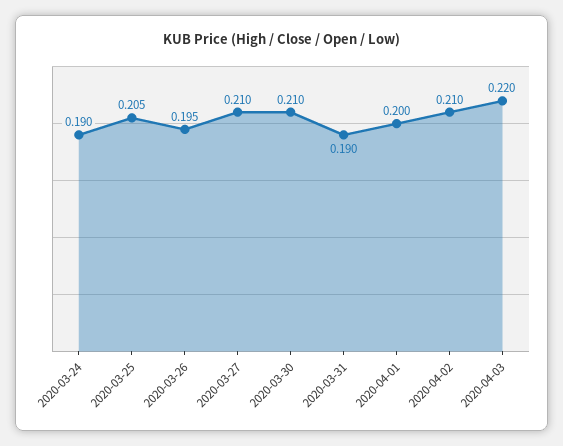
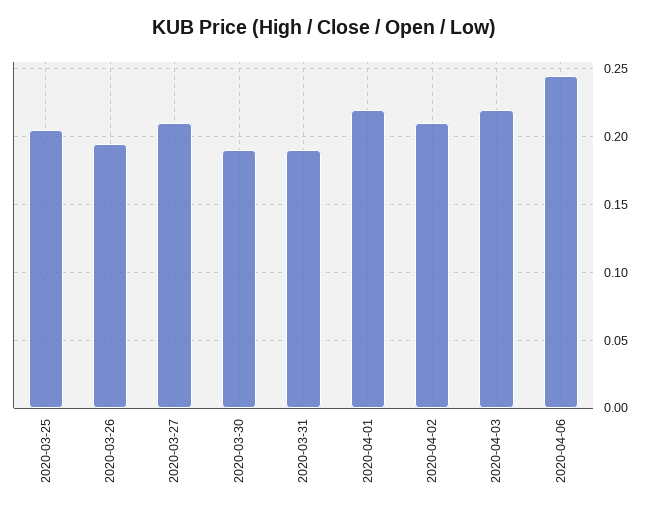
2020-03-24: 0.19 -> none
2020-03-30: 0.21 -> 0.19
2020-04-01: 0.2 -> 0.22
2020-04-06: none -> 0.245

